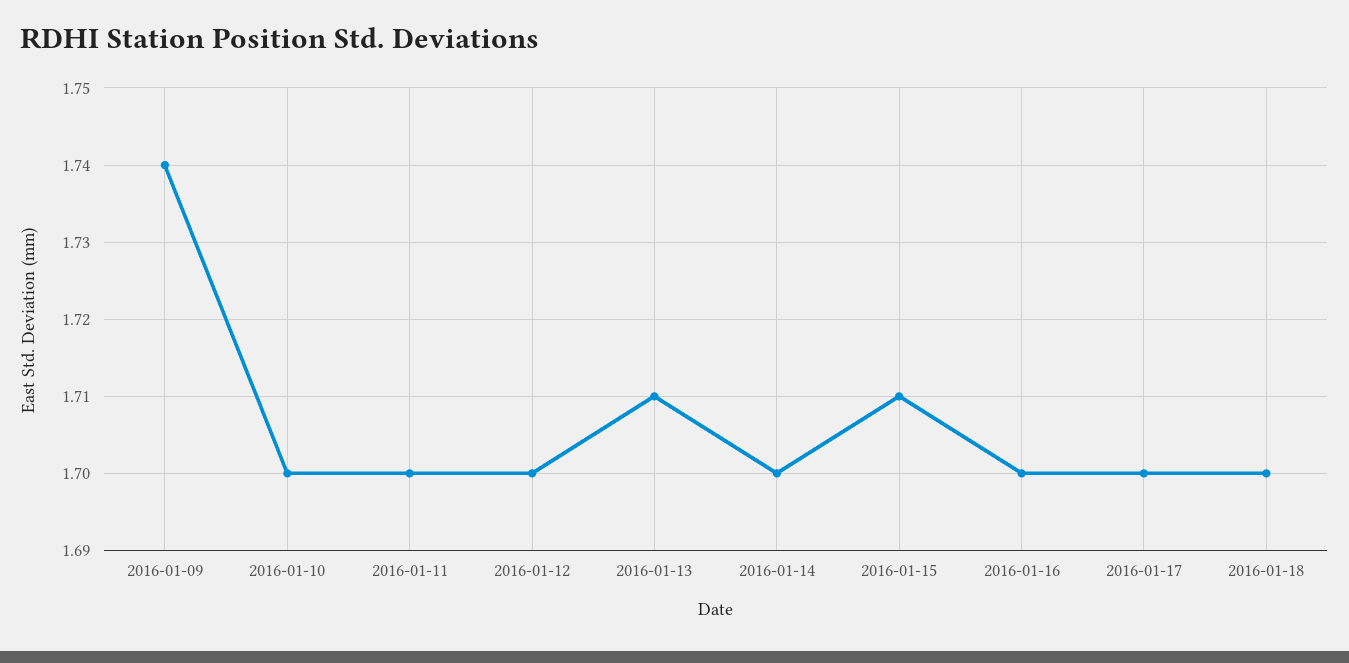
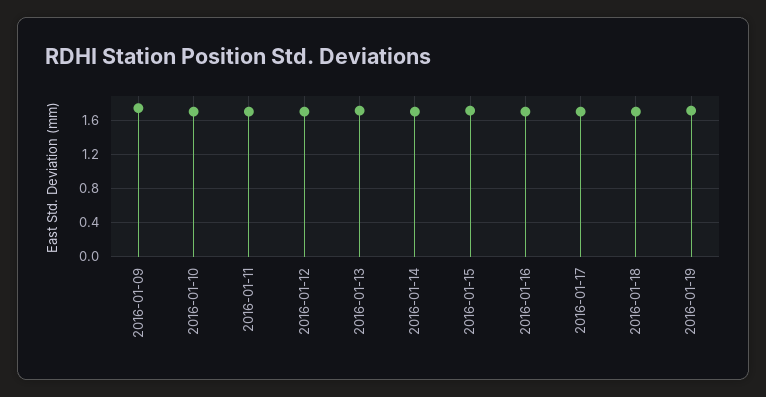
2016-01-19: none -> 1.7

